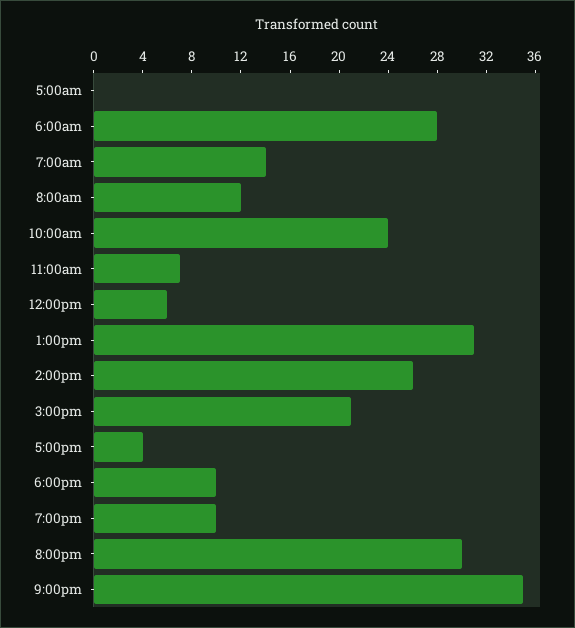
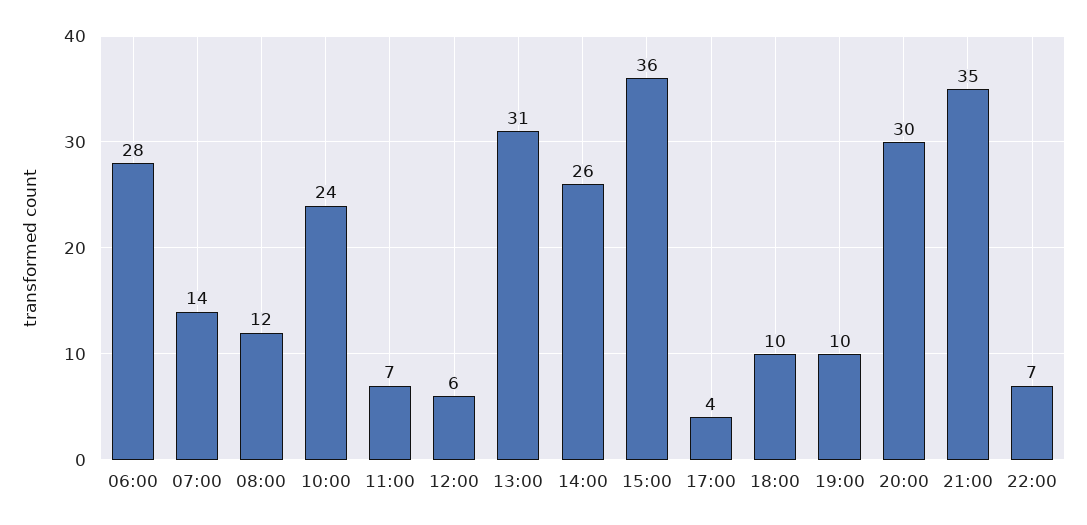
5:00am: 0 -> none
3:00pm: 21 -> 36
22:00: none -> 7

